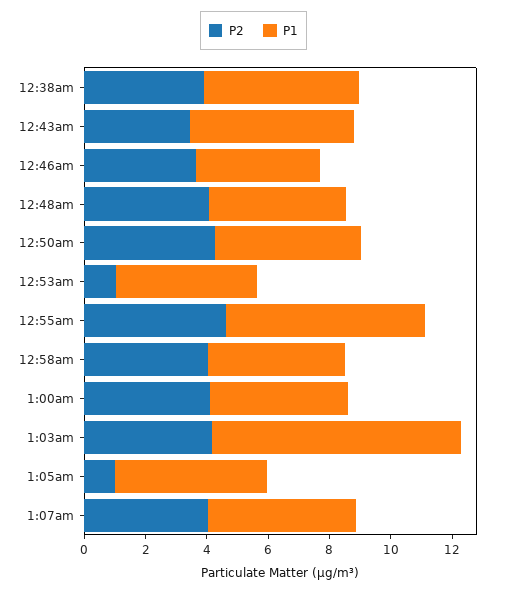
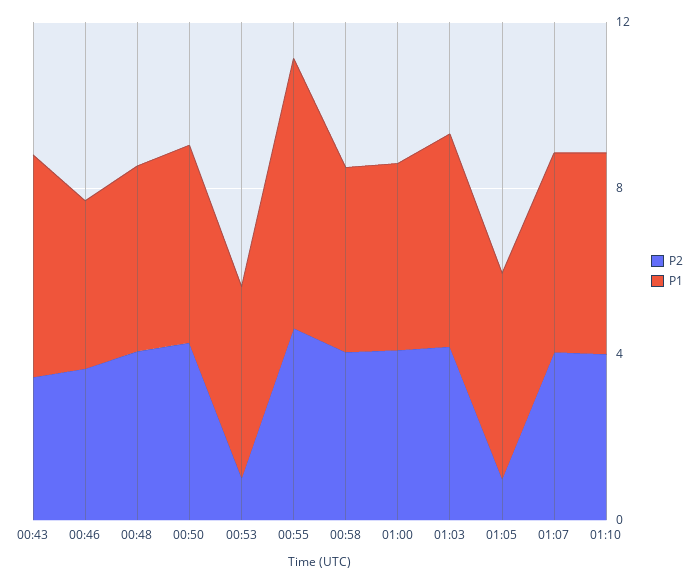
P2, 12:38am: 4 -> none
P1, 12:38am: 5 -> none
P1, 1:03am: 8 -> 5
P2, 01:10: none -> 4
P1, 01:10: none -> 5

